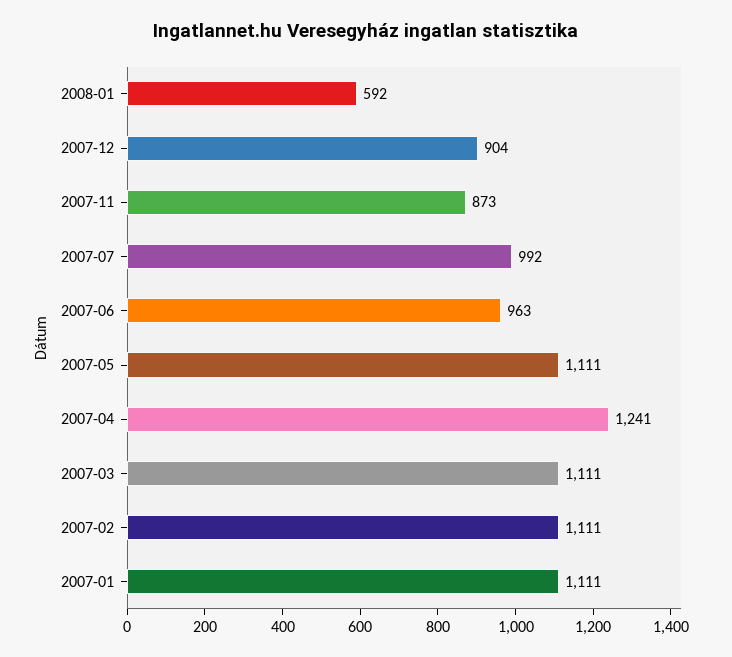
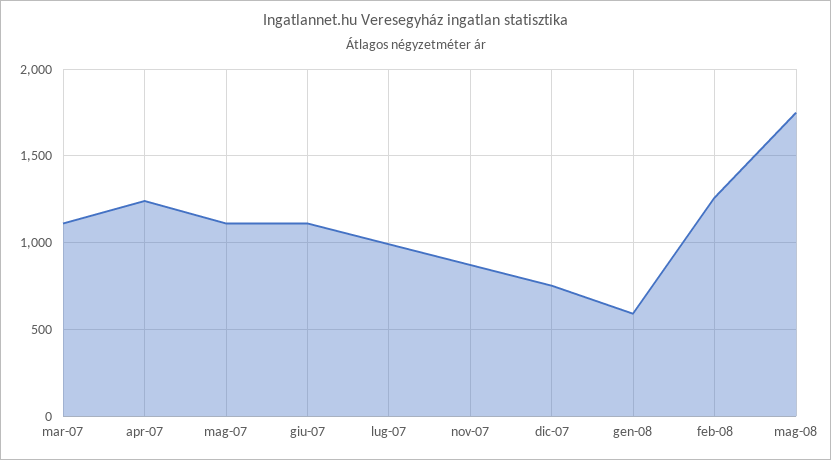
2007-12: 904 -> 750
2007-06: 963 -> 1100
2007-02: 1111 -> none
2007-01: 1111 -> none
feb-08: none -> 1250
mag-08: none -> 1750

